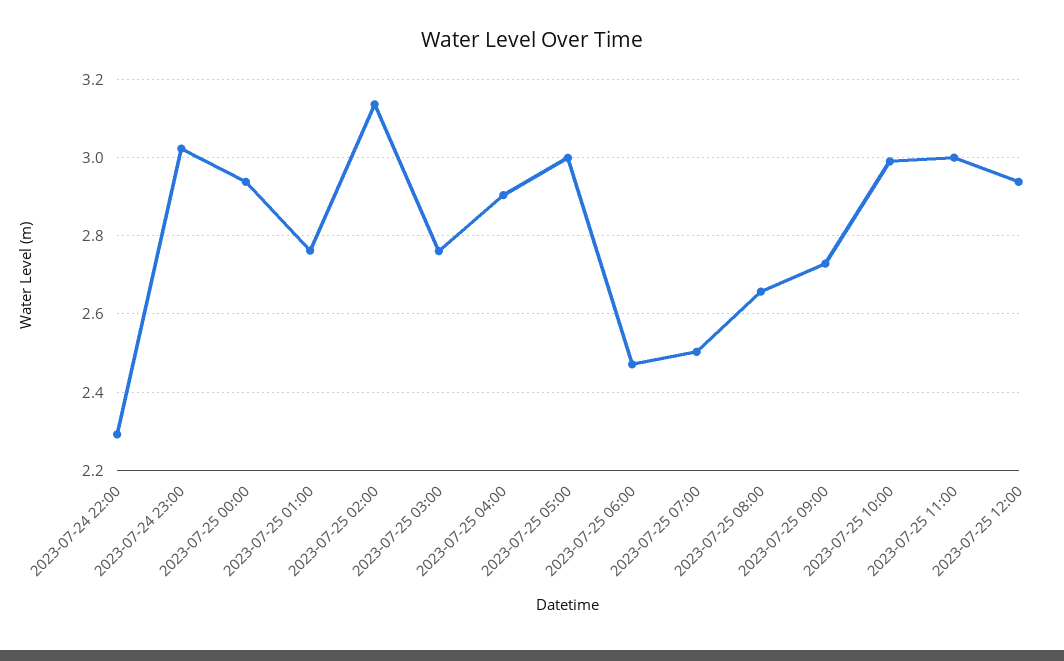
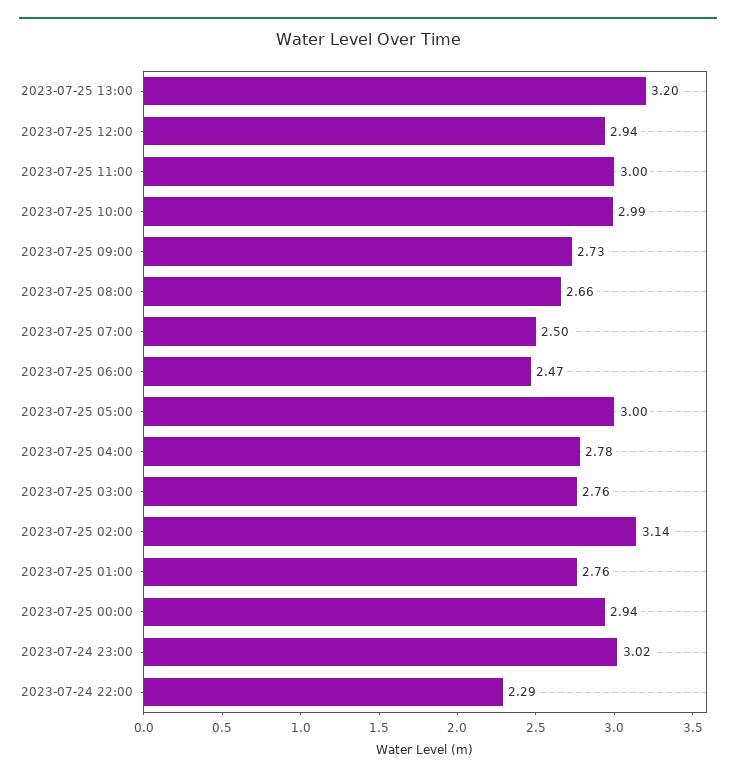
2023-07-25 04:00: 2.9 -> 2.78
2023-07-25 13:00: none -> 3.2

